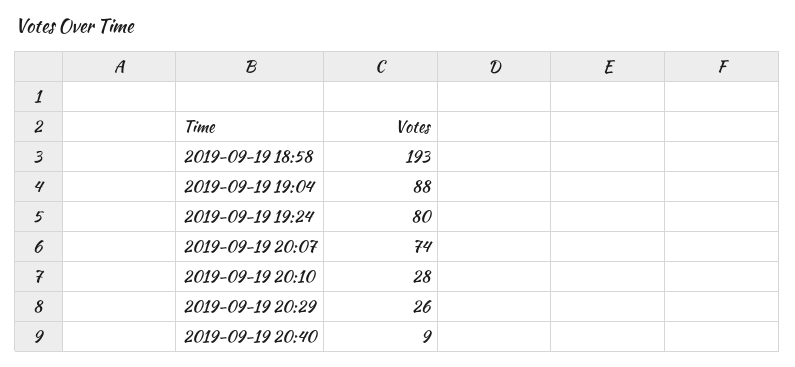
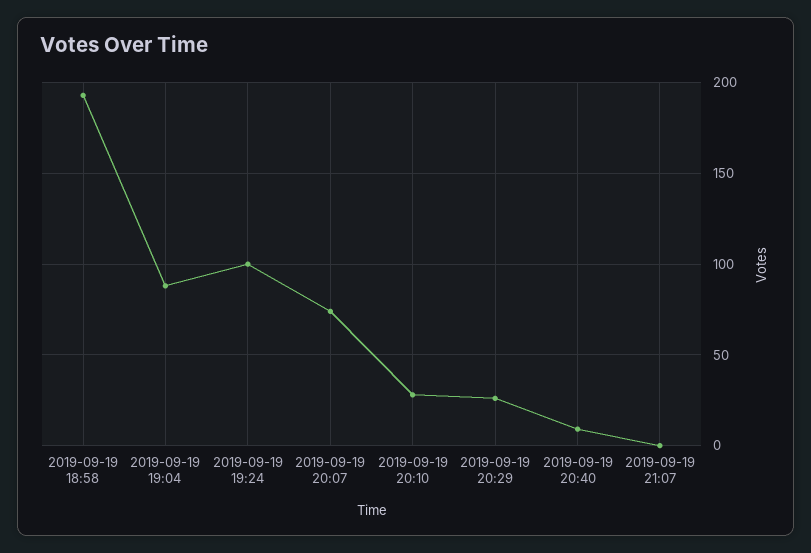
2019-09-19 19:24: 80 -> 100
2019-09-19 21:07: none -> 0

